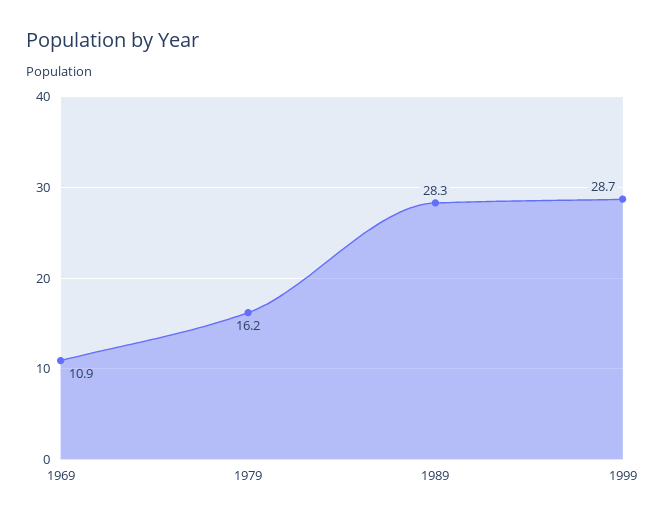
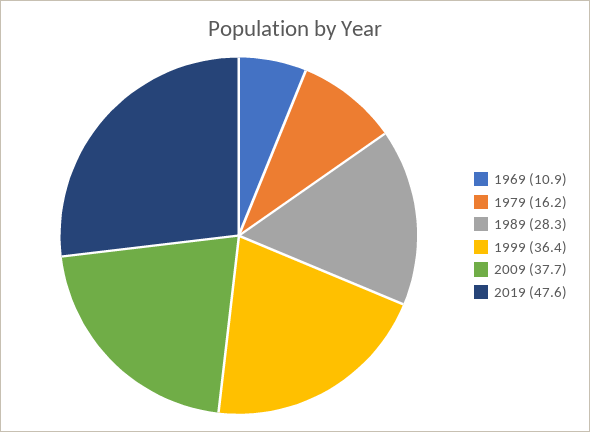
1999: 28.7 -> 36.4
2009: none -> 37.7
2019: none -> 47.6

